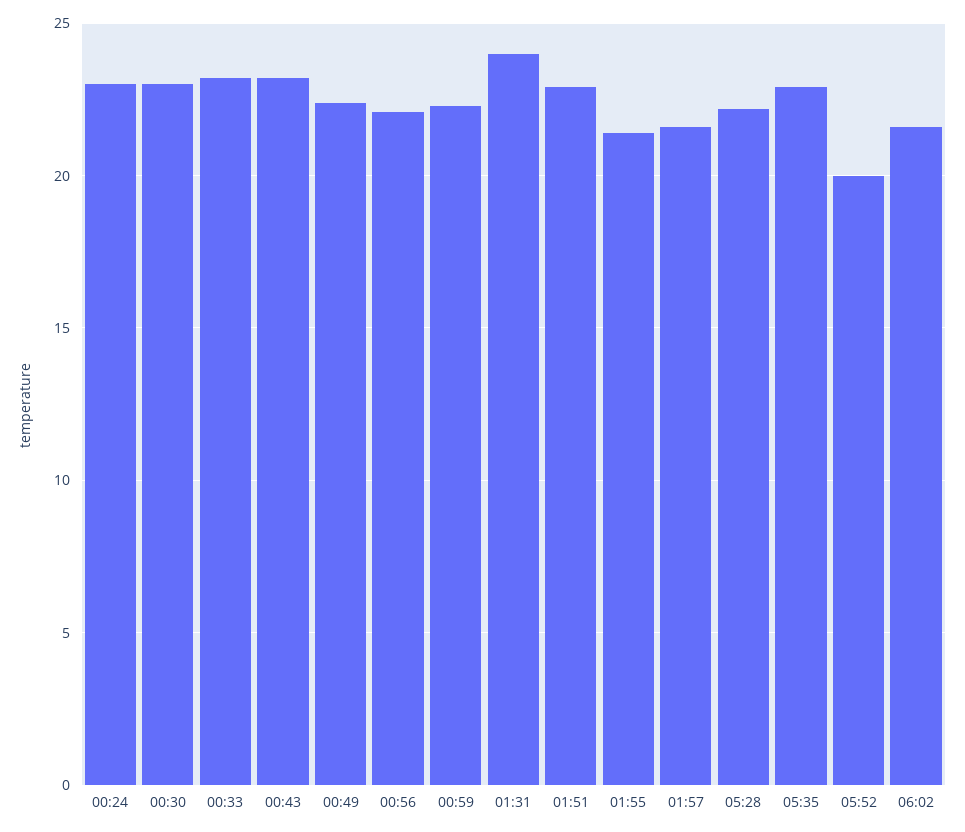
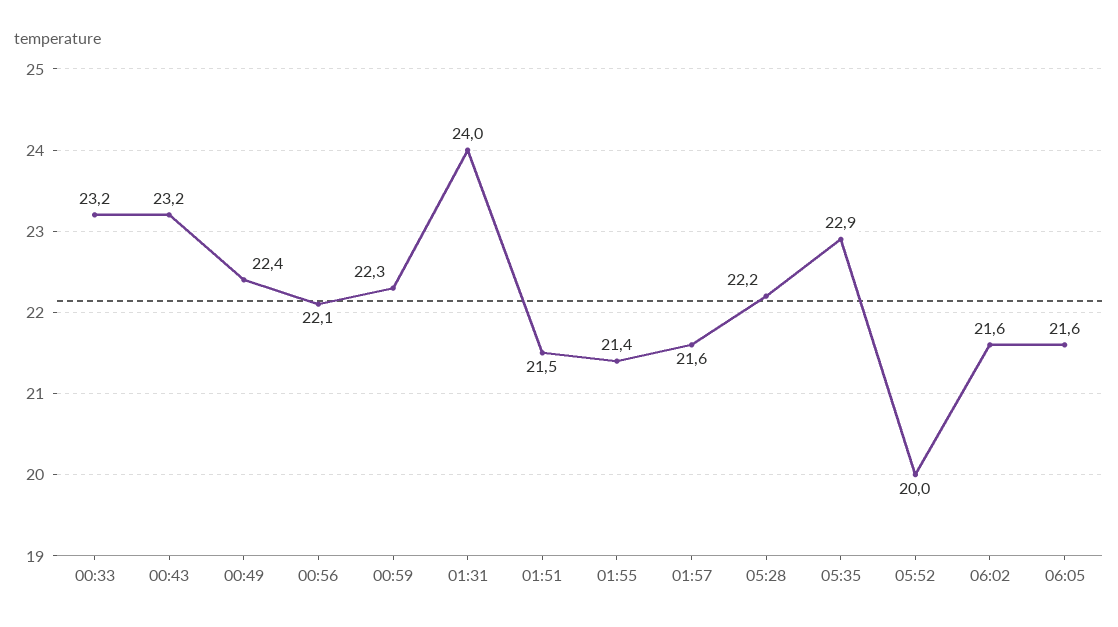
00:24: 23 -> none
00:30: 23 -> none
01:51: 23 -> 21.5
06:05: none -> 21.6

